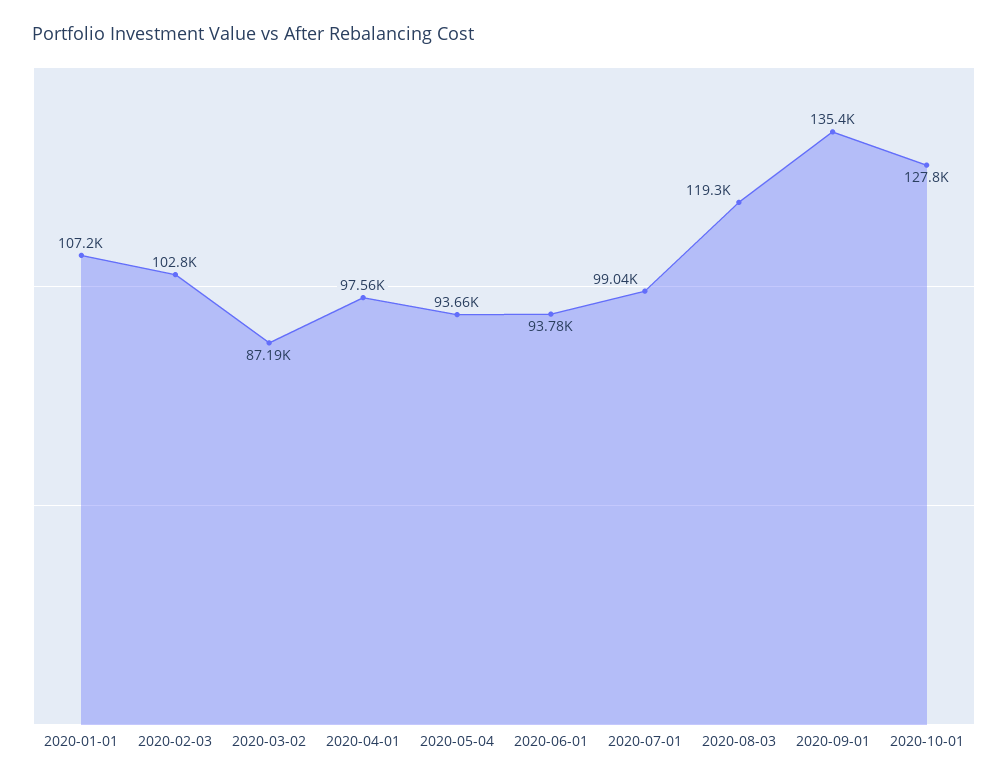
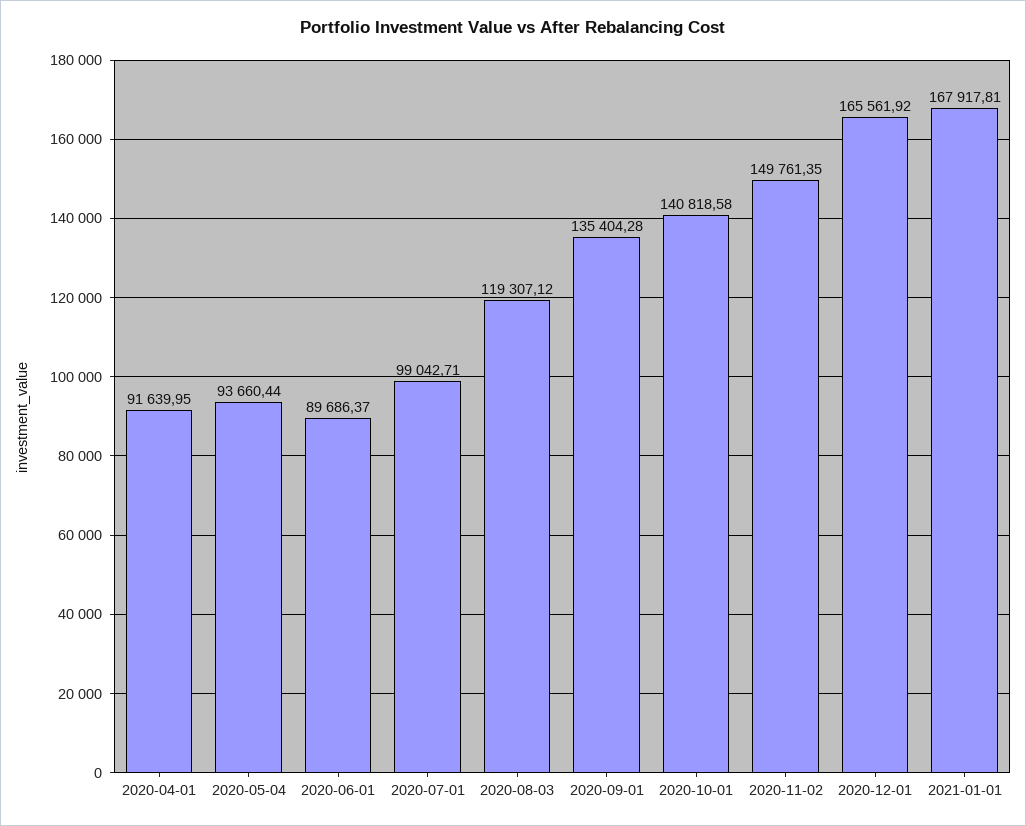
2020-01-01: 107200 -> none
2020-02-03: 102800 -> none
2020-03-02: 87190 -> none
2020-04-01: 97560 -> 91639.95
2020-06-01: 93780 -> 89686.37
2020-10-01: 127800 -> 140818.58
2020-11-02: none -> 149761.35
2020-12-01: none -> 165561.92
2021-01-01: none -> 167917.81

